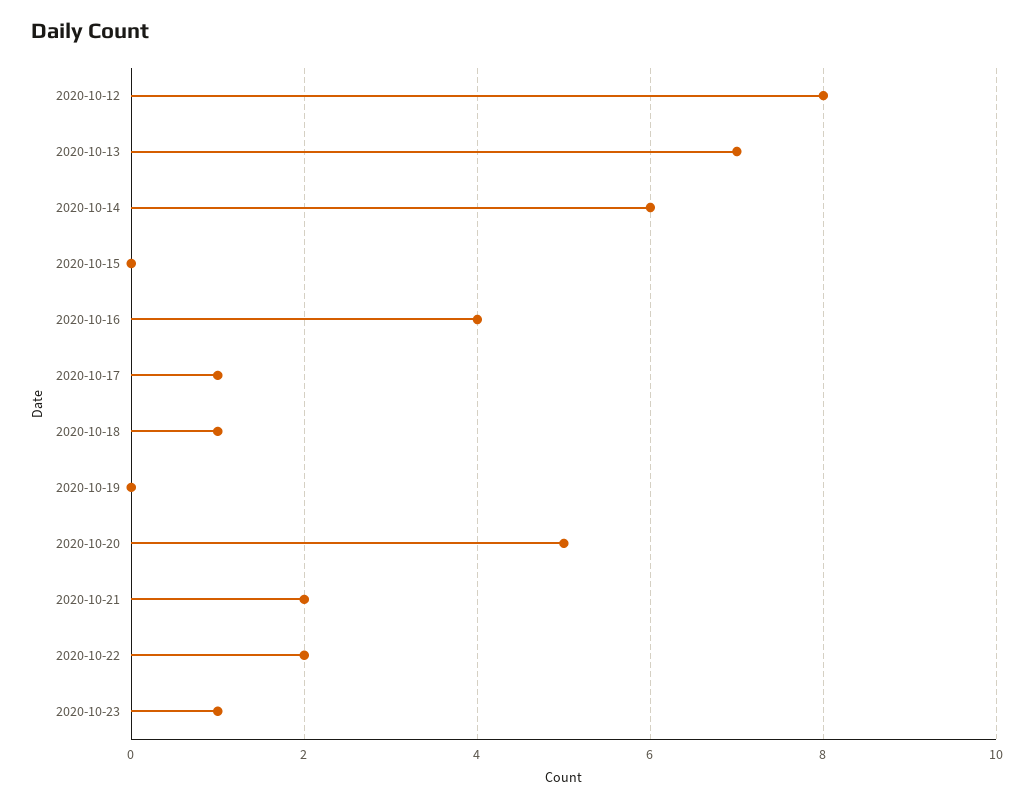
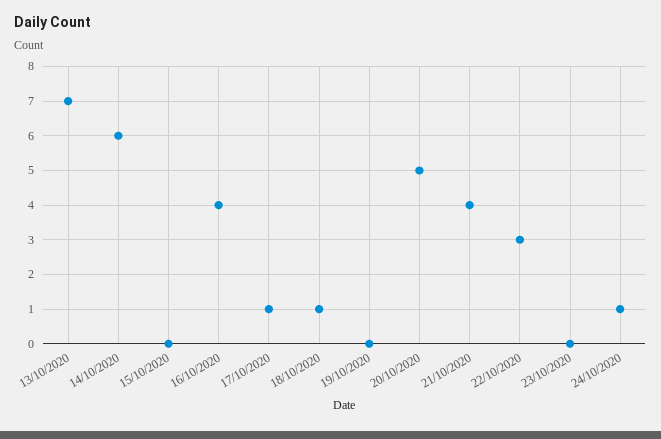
2020-10-12: 8 -> none
2020-10-21: 2 -> 4
2020-10-22: 2 -> 3
2020-10-23: 1 -> 0
24/10/2020: none -> 1

